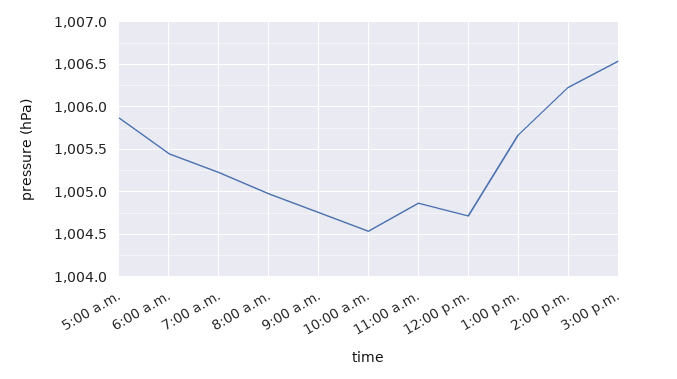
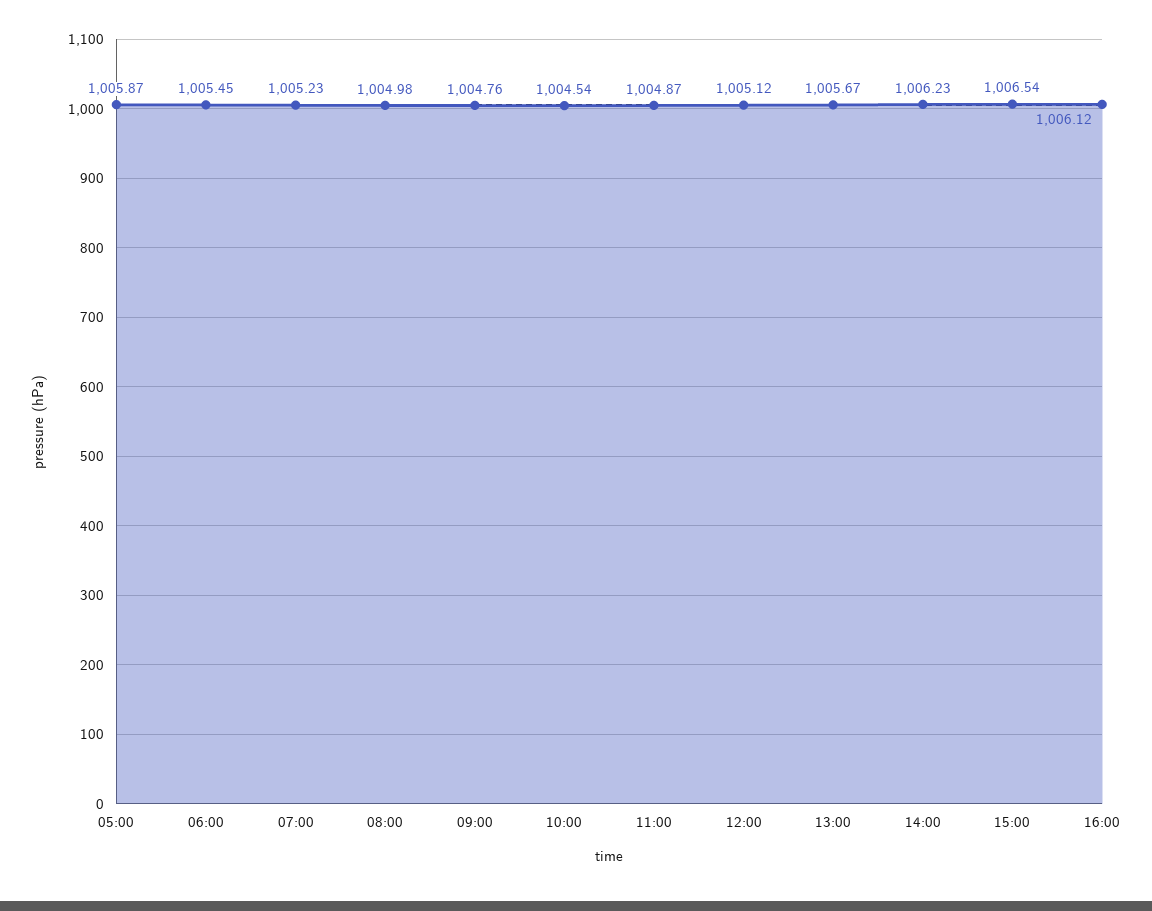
12:00 p.m.: 1004.7 -> 1005.12
16:00: none -> 1006.12

